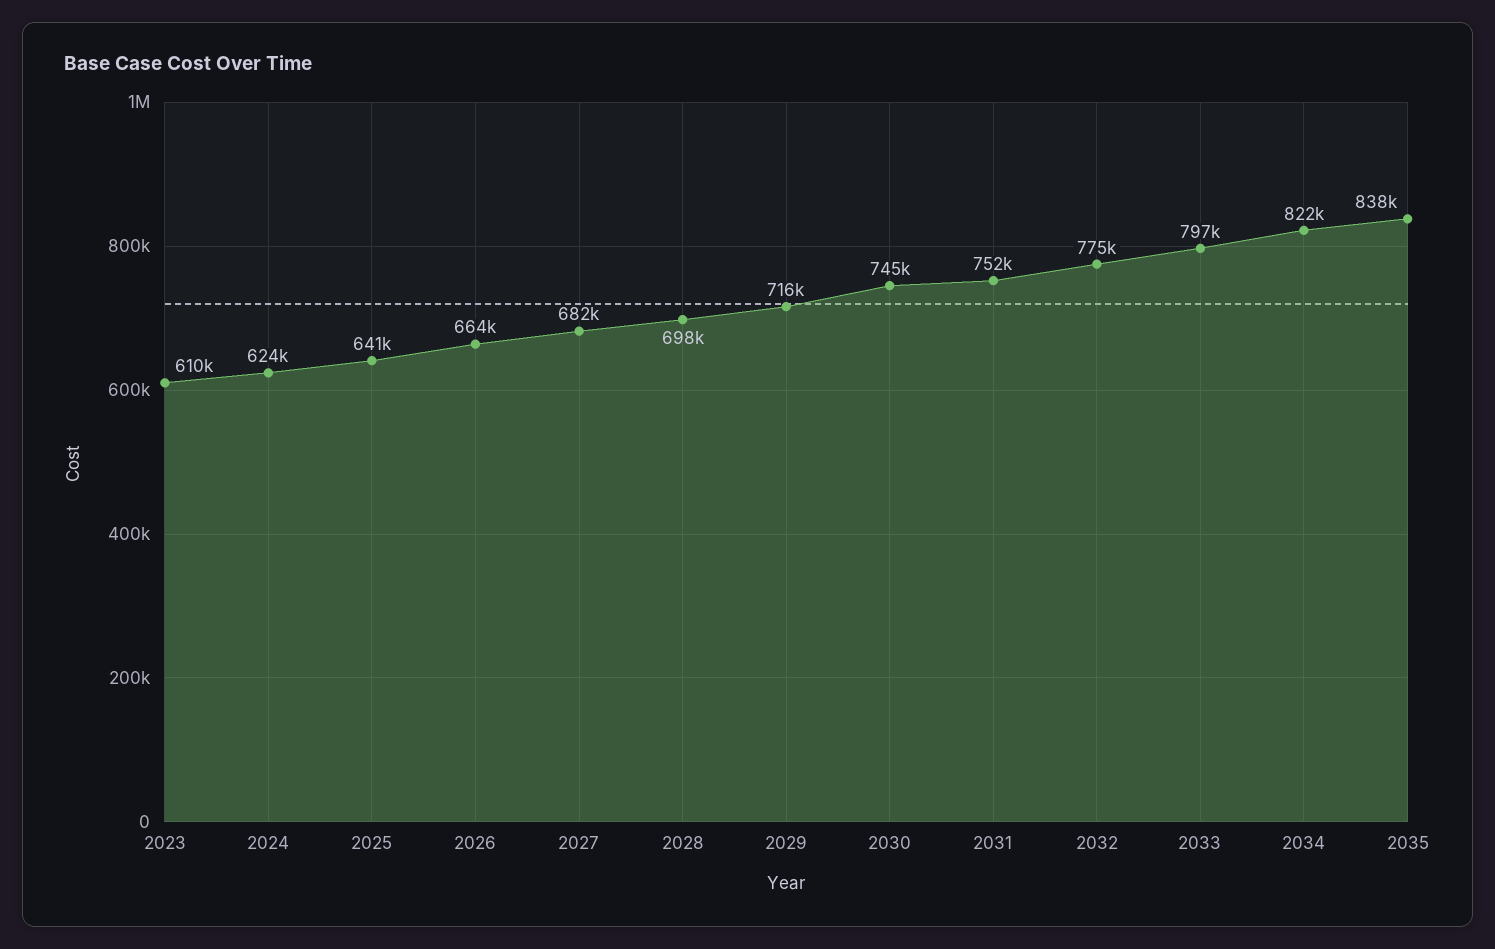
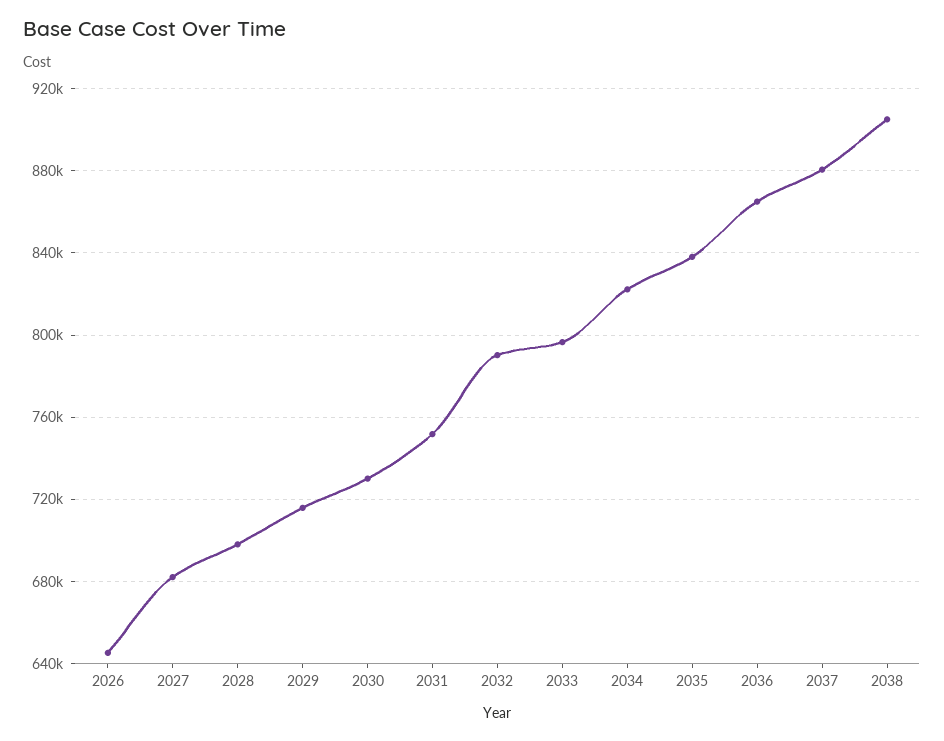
2023: 610000 -> none
2024: 624000 -> none
2025: 641000 -> none
2026: 664000 -> 645000
2030: 745000 -> 730000
2032: 775000 -> 790000
2036: none -> 865000
2037: none -> 880000
2038: none -> 905000

